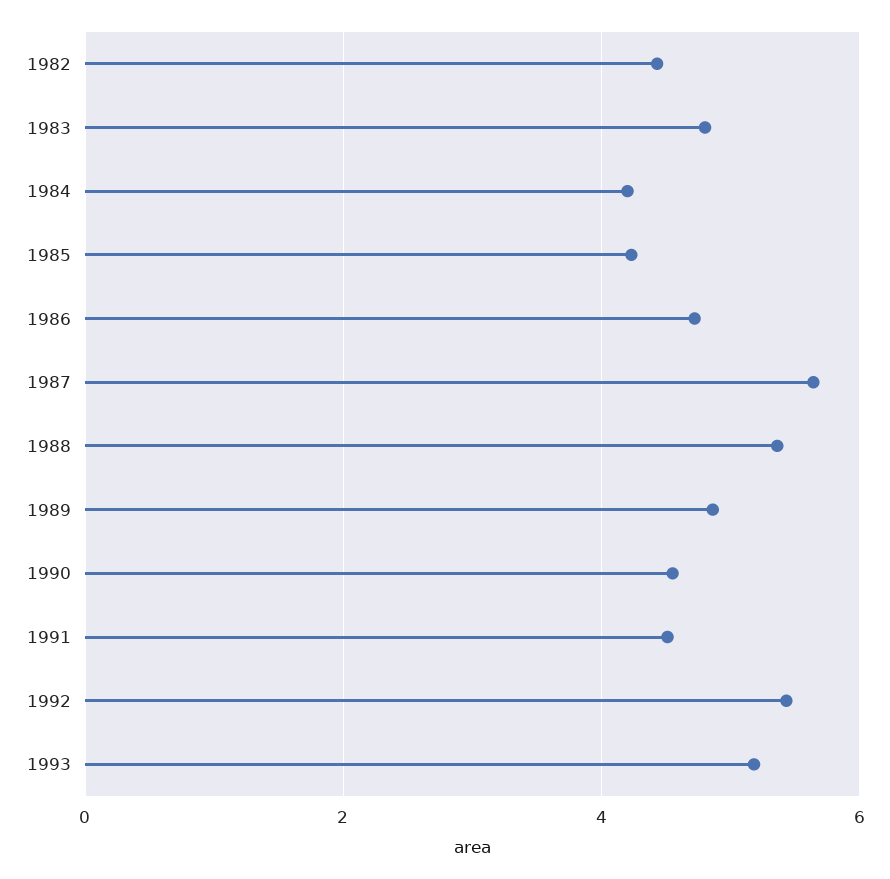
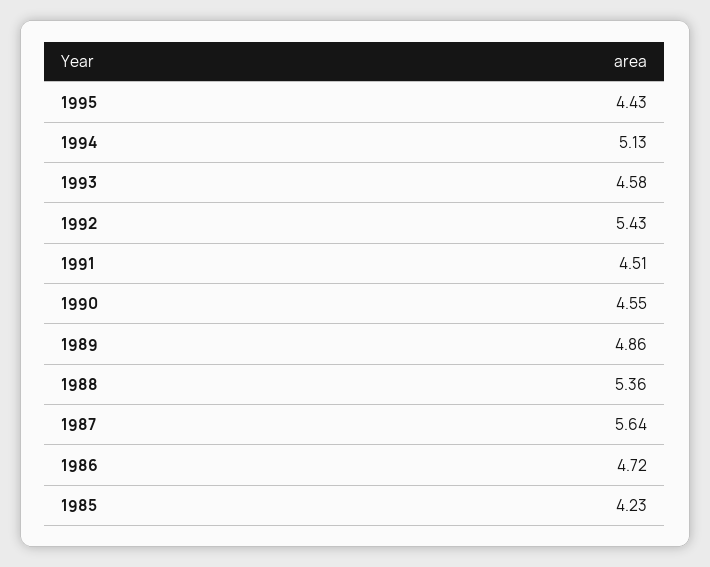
1982: 4.4 -> none
1983: 4.8 -> none
1984: 4.2 -> none
1993: 5.2 -> 4.58
1995: none -> 4.43
1994: none -> 5.13

